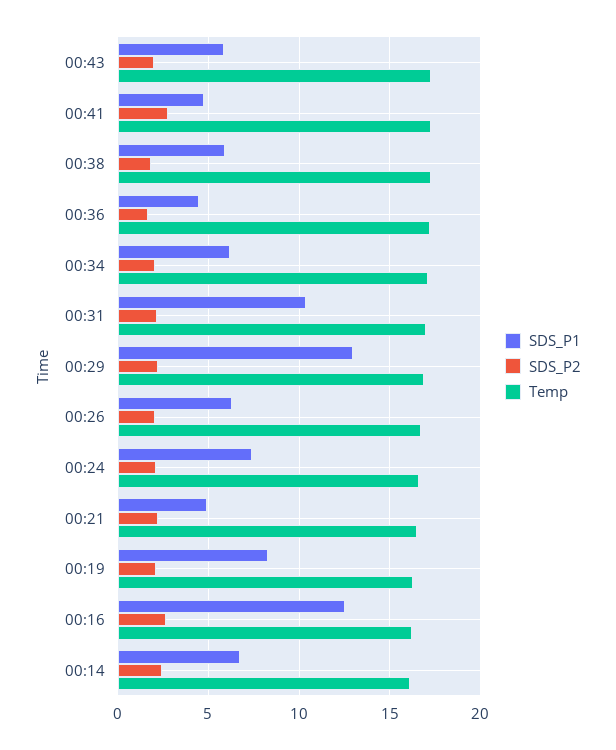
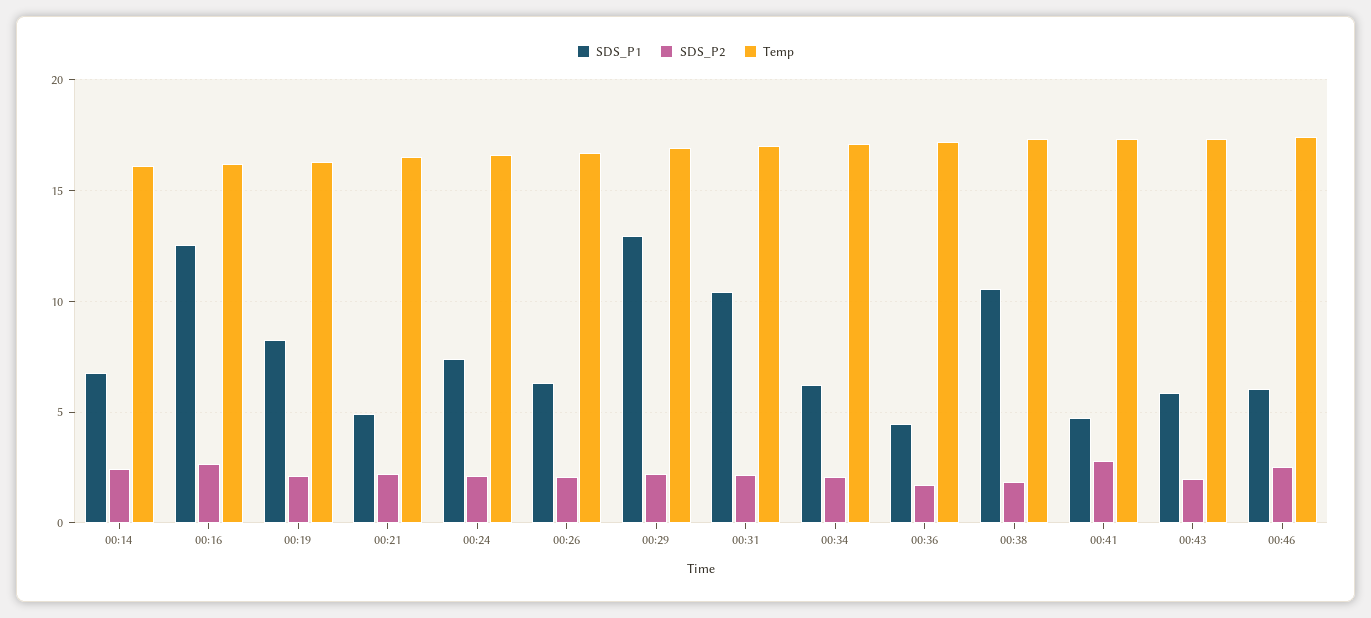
SDS_P1, 00:38: 6 -> 10.5
SDS_P1, 00:46: none -> 6
SDS_P2, 00:46: none -> 2.5
Temp, 00:46: none -> 17.5

